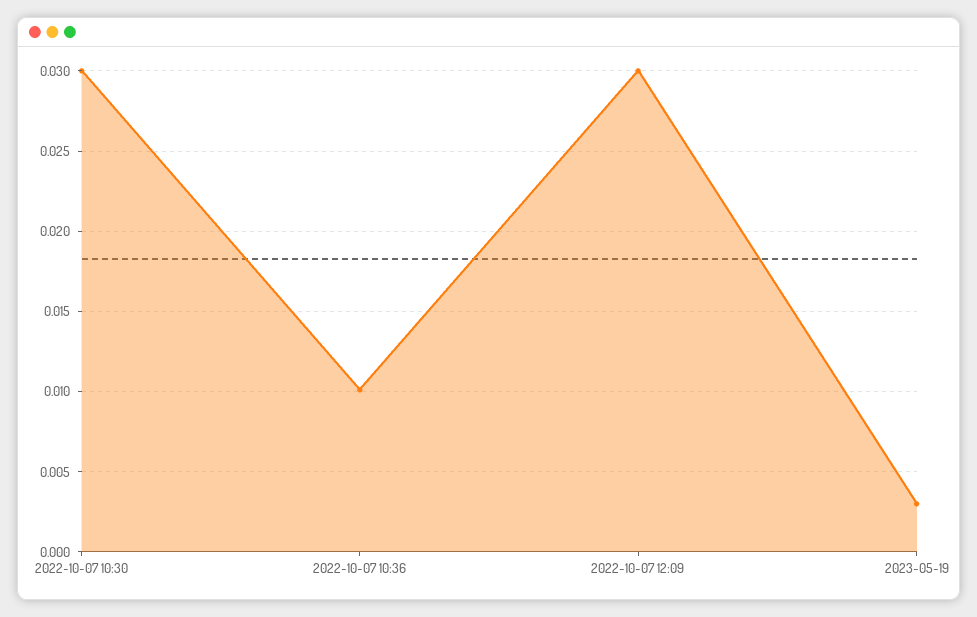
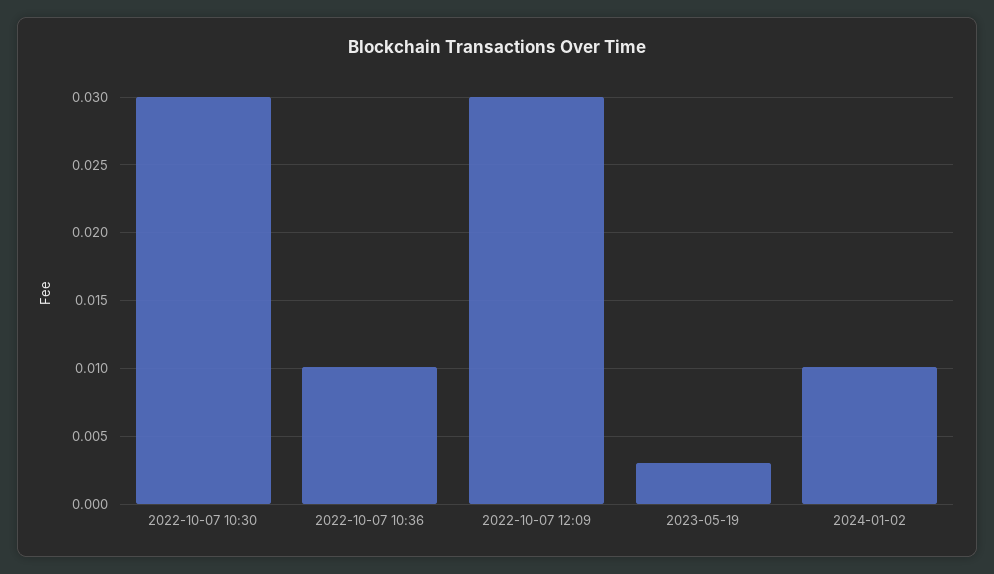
2024-01-02: none -> 0.01

